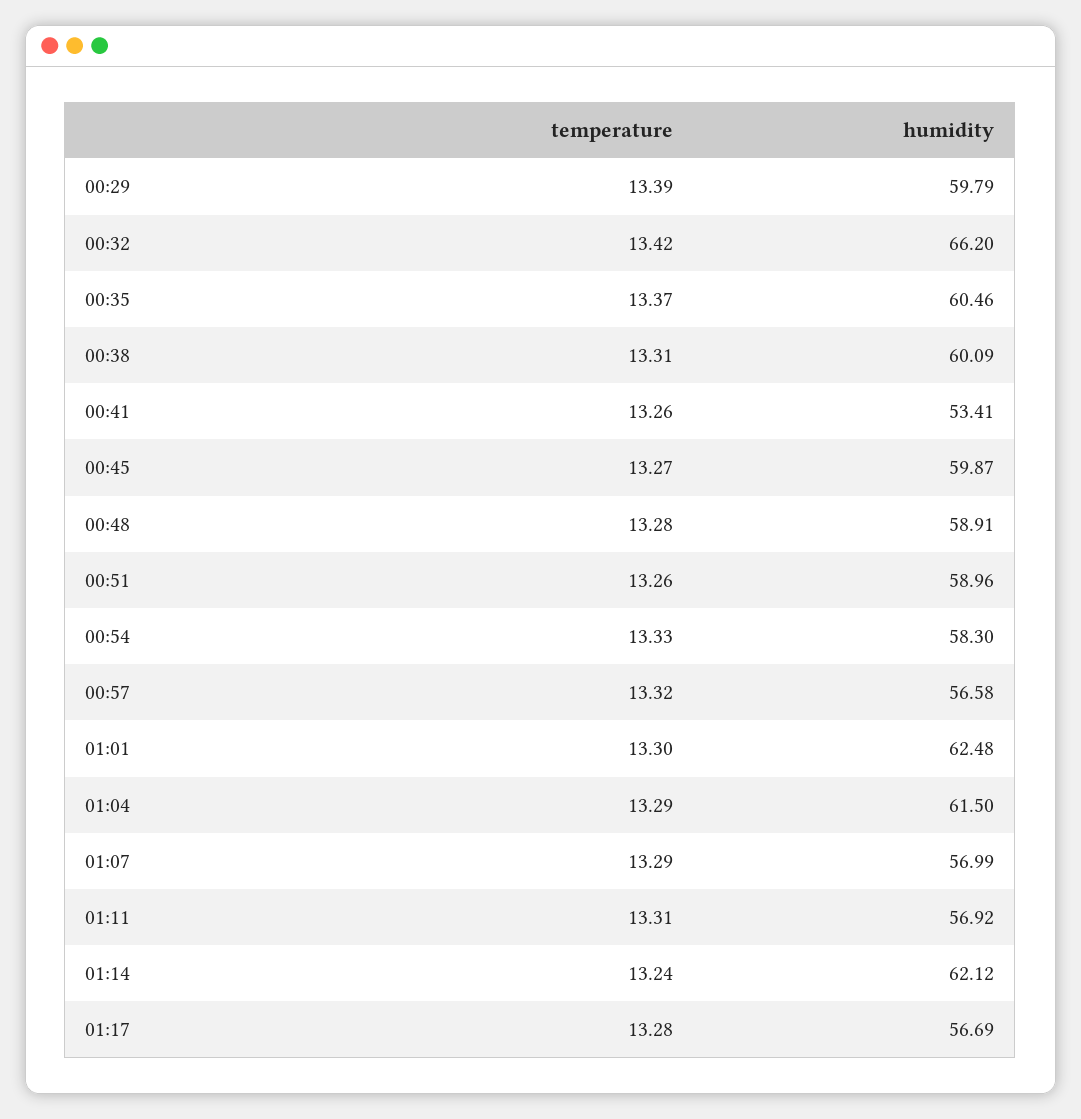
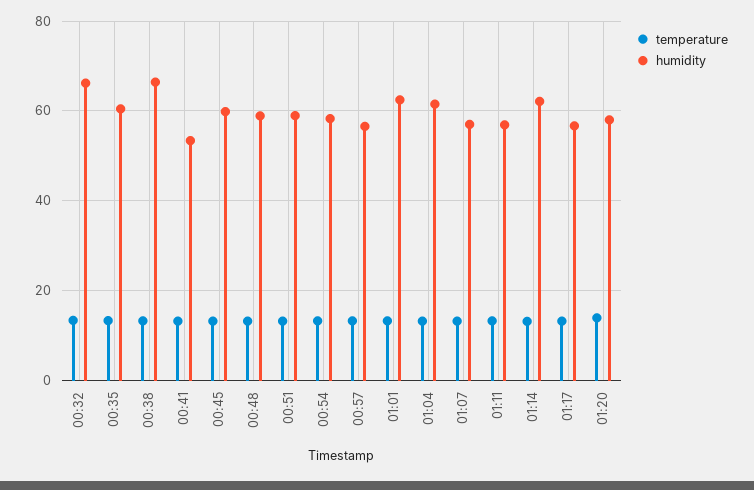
temperature, 00:29: 13.39 -> none
humidity, 00:29: 59.79 -> none
humidity, 00:38: 60.09 -> 66
temperature, 01:20: none -> 14
humidity, 01:20: none -> 58

